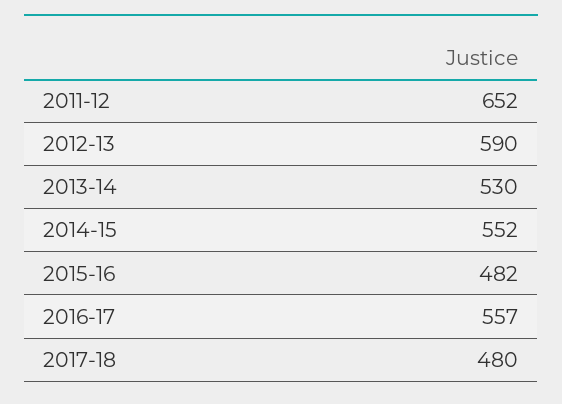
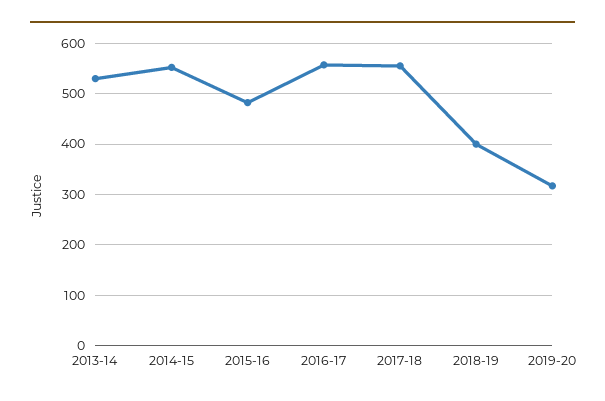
2011-12: 652 -> none
2012-13: 590 -> none
2017-18: 480 -> 560
2018-19: none -> 400
2019-20: none -> 320

